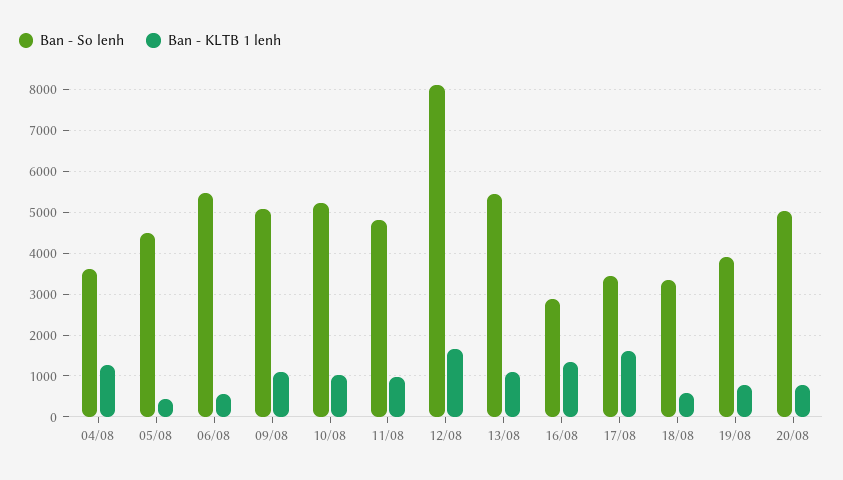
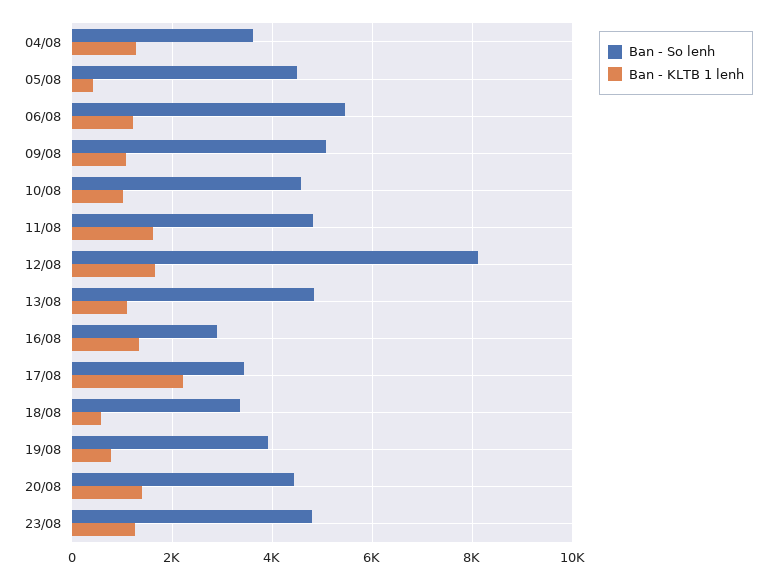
Ban - KLTB 1 lenh, 06/08: 600 -> 1200
Ban - So lenh, 10/08: 5200 -> 4600
Ban - KLTB 1 lenh, 11/08: 1000 -> 1600
Ban - So lenh, 13/08: 5400 -> 4800
Ban - KLTB 1 lenh, 17/08: 1600 -> 2200
Ban - So lenh, 20/08: 5000 -> 4400
Ban - KLTB 1 lenh, 20/08: 800 -> 1400
Ban - So lenh, 23/08: none -> 4800
Ban - KLTB 1 lenh, 23/08: none -> 1200

